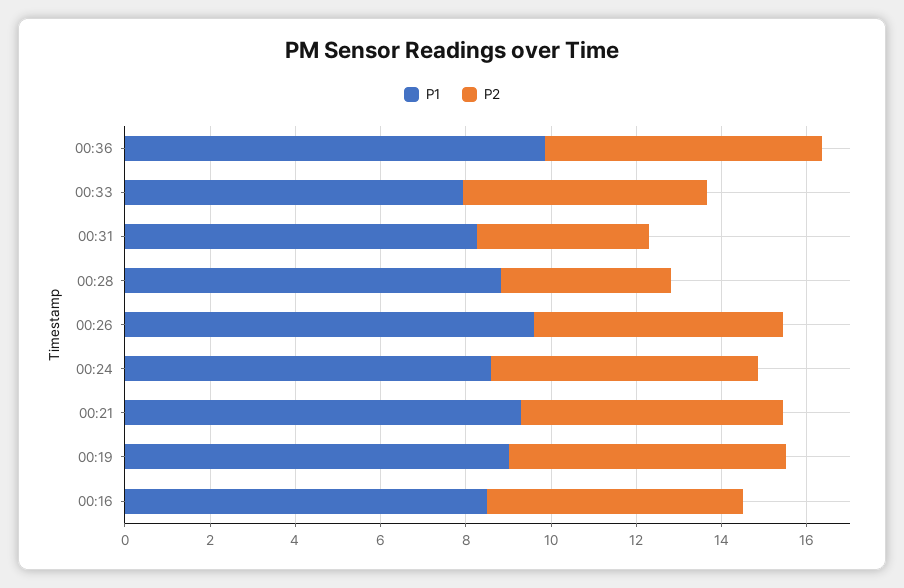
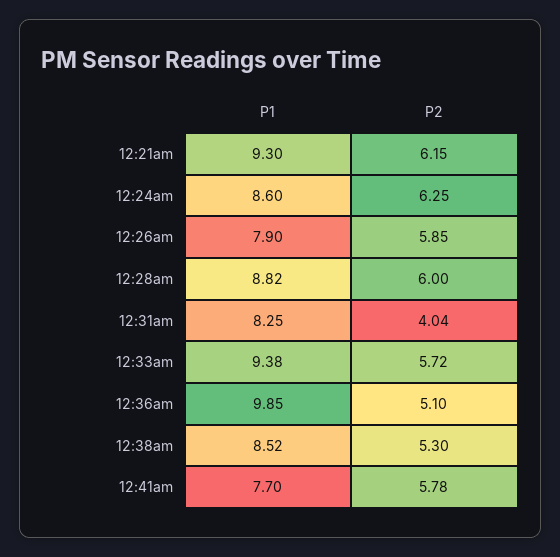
P2, 00:36: 6.5 -> 5.1
P1, 00:33: 8 -> 9.38
P2, 00:28: 4 -> 6
P1, 00:26: 9.5 -> 7.9
P1, 00:19: 9 -> none
P2, 00:19: 6.5 -> none
P1, 00:16: 8.5 -> none
P2, 00:16: 6 -> none
P1, 12:38am: none -> 8.52
P2, 12:38am: none -> 5.3
P1, 12:41am: none -> 7.7
P2, 12:41am: none -> 5.78

